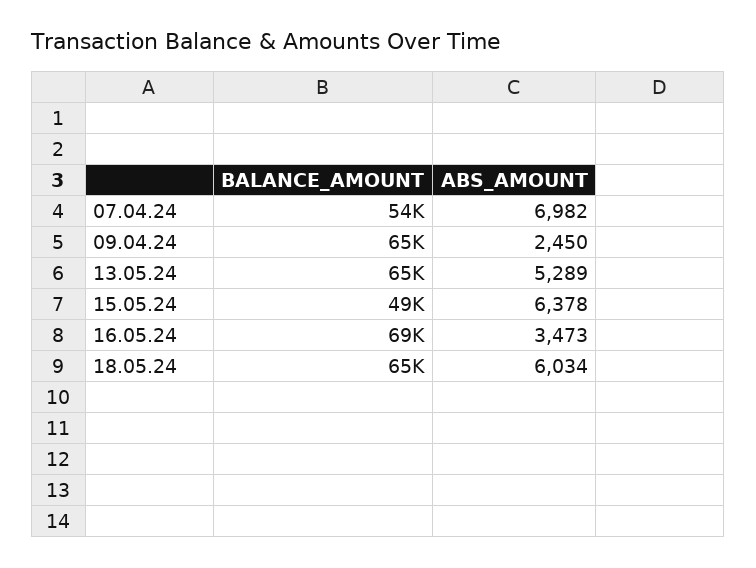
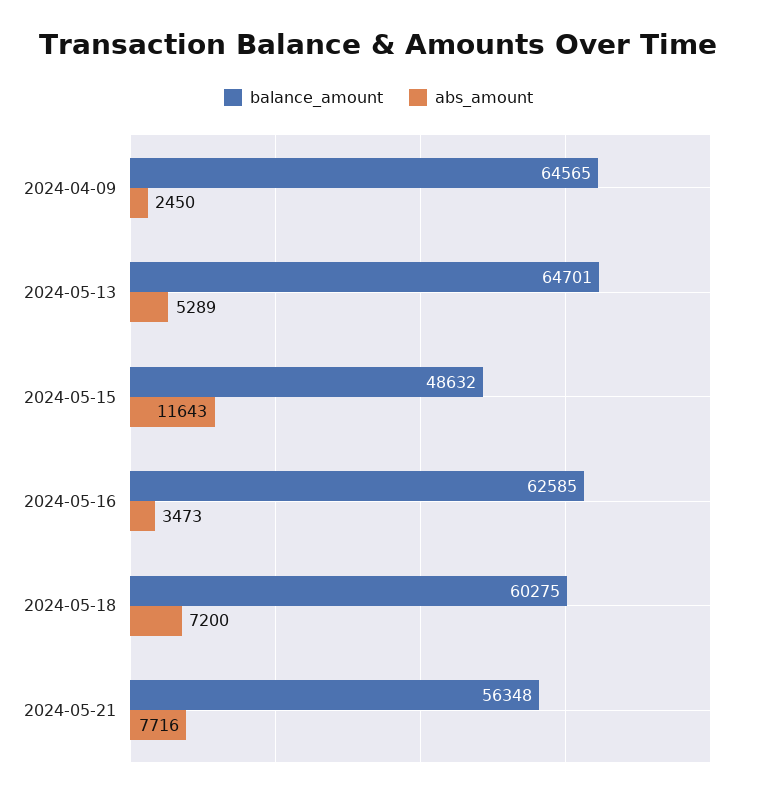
BALANCE_AMOUNT, 07.04.24: 54000 -> none
ABS_AMOUNT, 07.04.24: 6982 -> none
ABS_AMOUNT, 15.05.24: 6378 -> 11643
BALANCE_AMOUNT, 16.05.24: 69000 -> 62585
BALANCE_AMOUNT, 18.05.24: 65000 -> 60275
ABS_AMOUNT, 18.05.24: 6034 -> 7200
BALANCE_AMOUNT, 2024-05-21: none -> 56348
ABS_AMOUNT, 2024-05-21: none -> 7716

